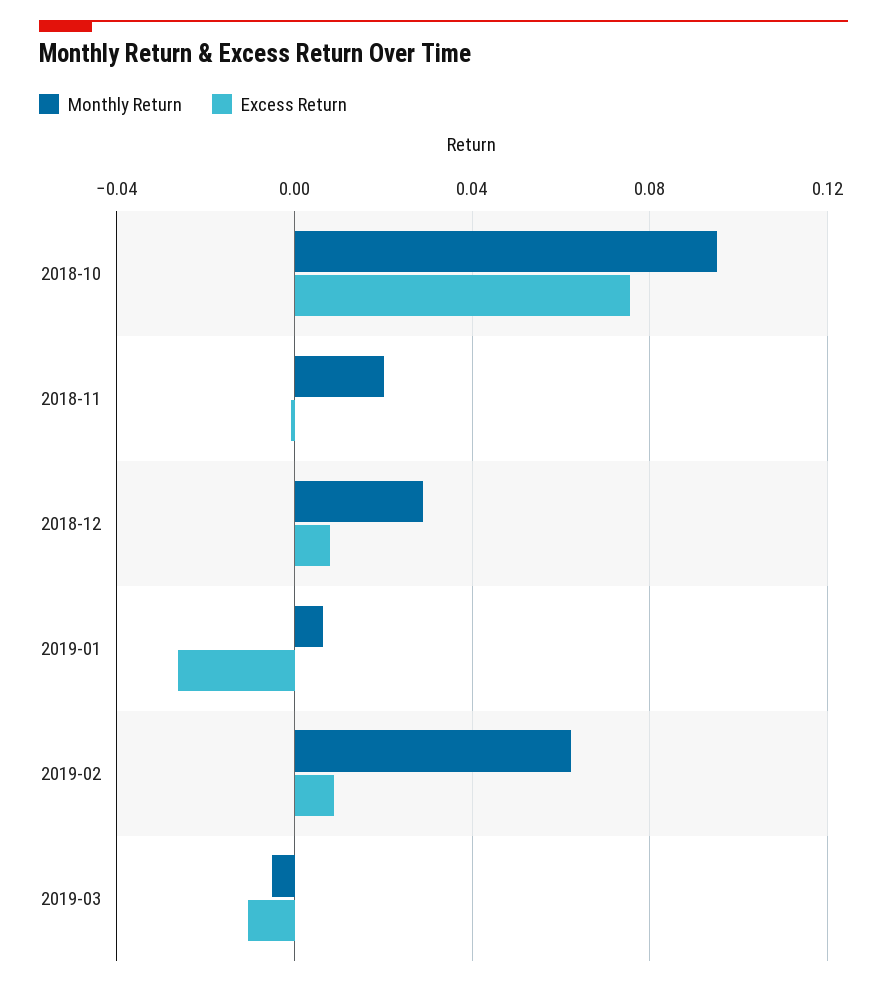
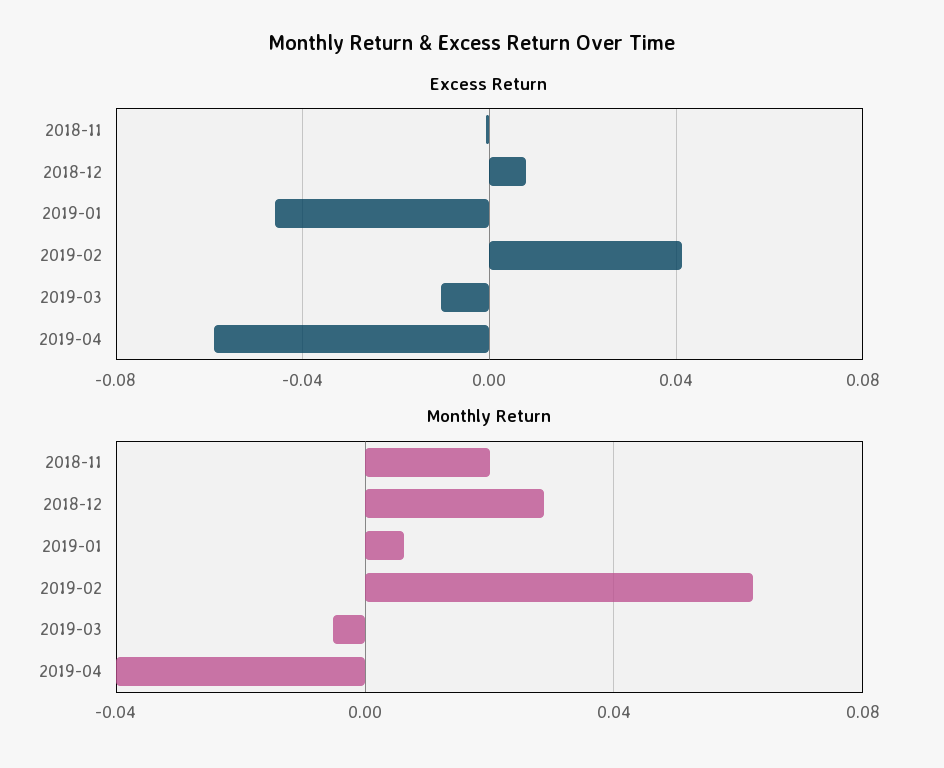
Monthly Return, 2018-10: 0.095 -> none
Excess Return, 2018-10: 0.075 -> none
Excess Return, 2019-01: -0.025 -> -0.045
Excess Return, 2019-02: 0.01 -> 0.04
Excess Return, 2019-04: none -> -0.06
Monthly Return, 2019-04: none -> -0.04

